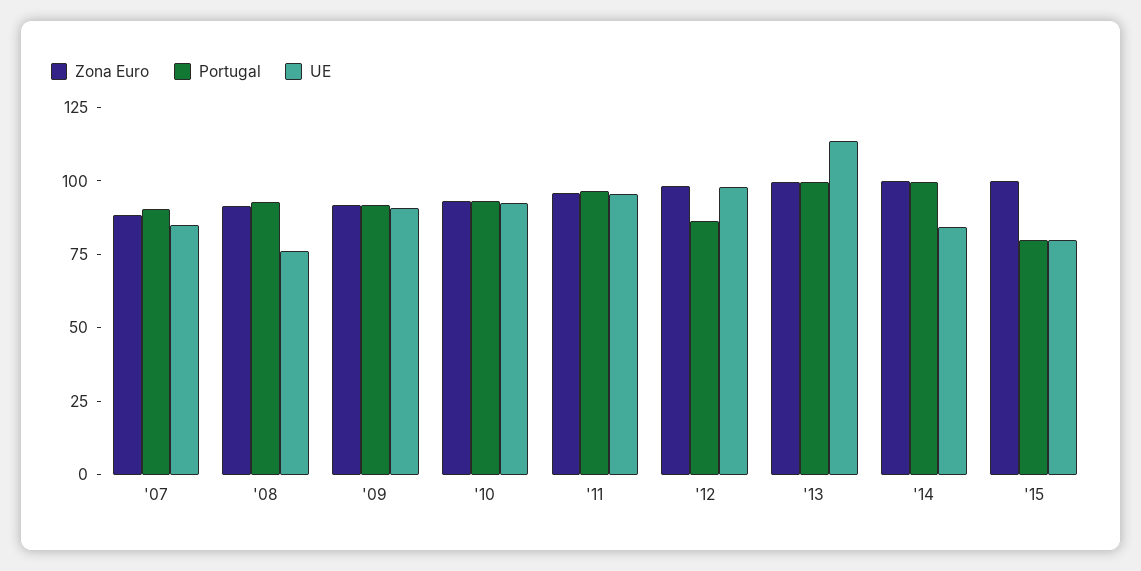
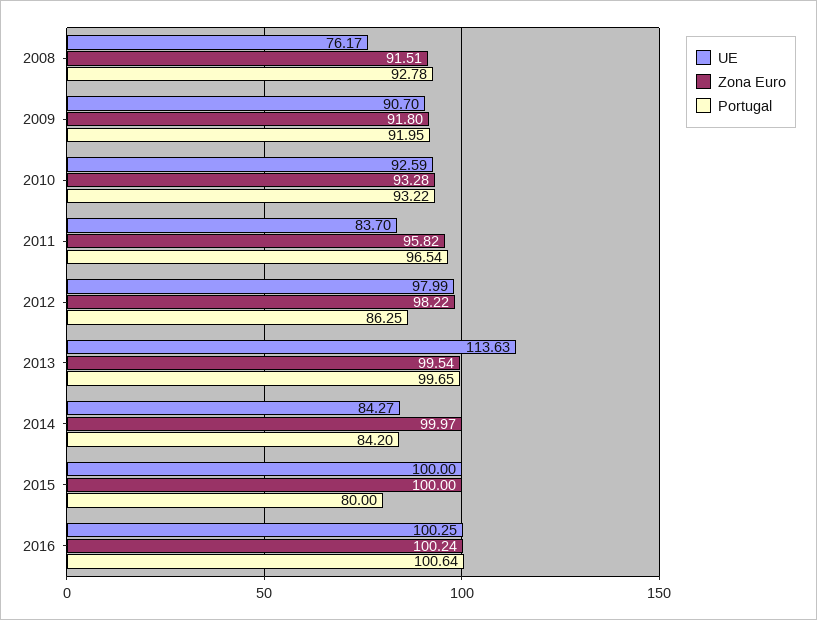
Zona Euro, '07: 90 -> none
Portugal, '07: 90 -> none
UE, '07: 85 -> none
UE, '11: 95 -> 83.7
Portugal, '14: 100 -> 84.2
UE, '15: 80 -> 100
UE, 2016: none -> 100.25
Zona Euro, 2016: none -> 100.24
Portugal, 2016: none -> 100.64

